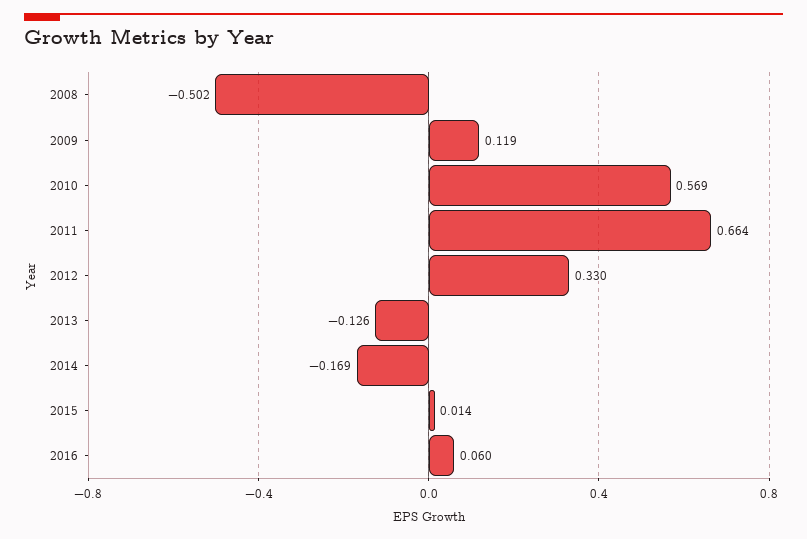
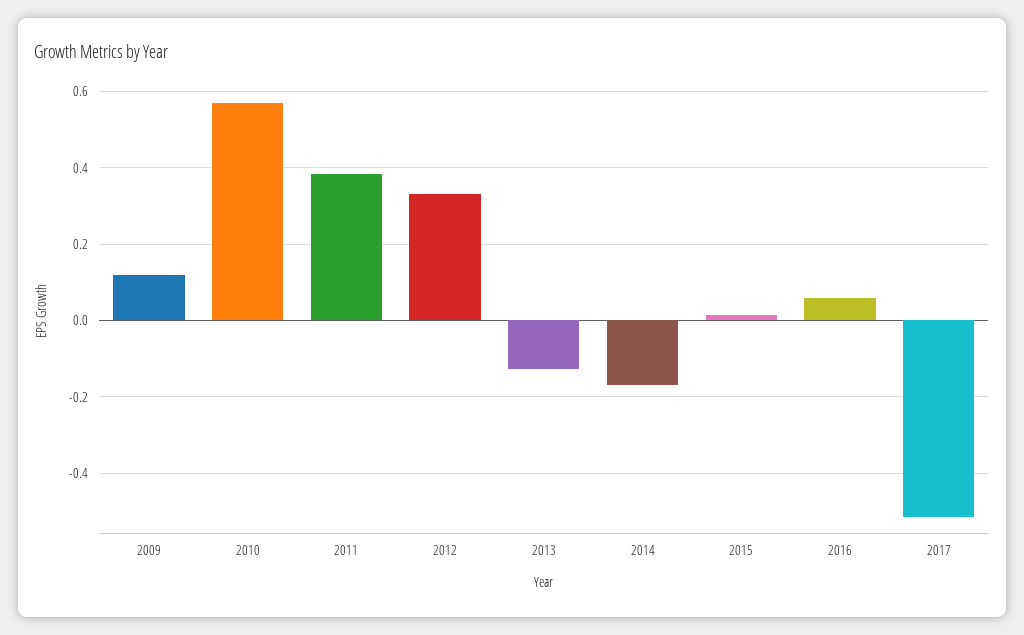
2008: -0.502 -> none
2011: 0.664 -> 0.38
2017: none -> -0.52

